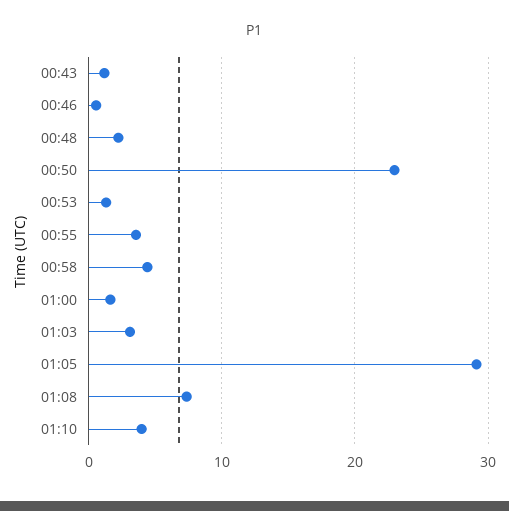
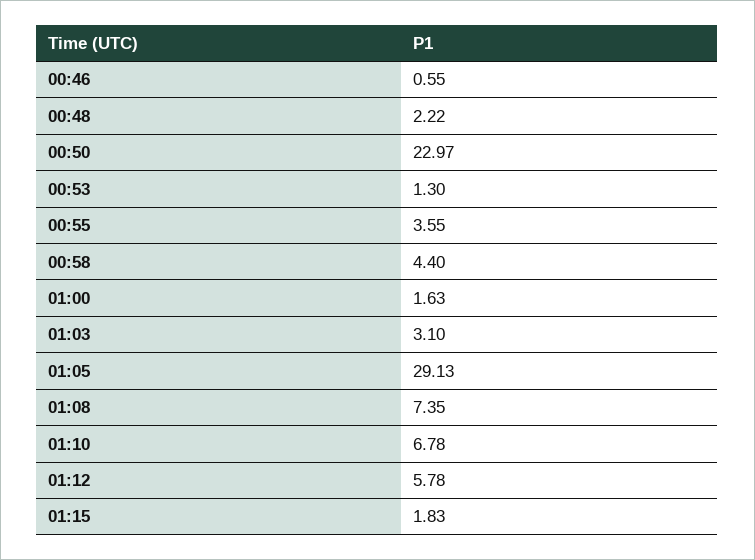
00:43: 1 -> none
01:10: 4 -> 6.78
01:12: none -> 5.78
01:15: none -> 1.83

